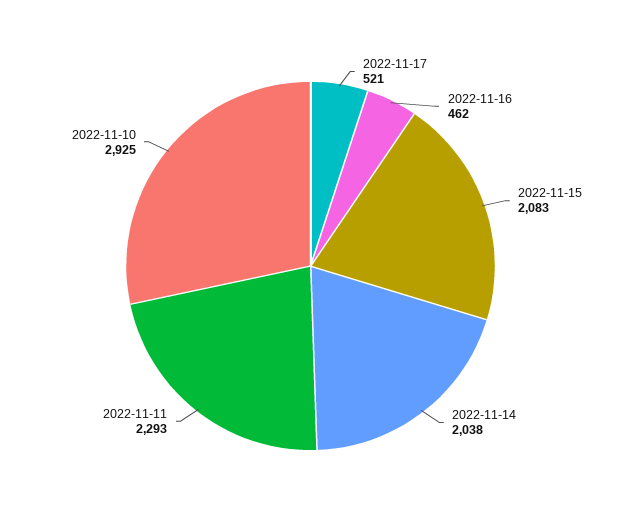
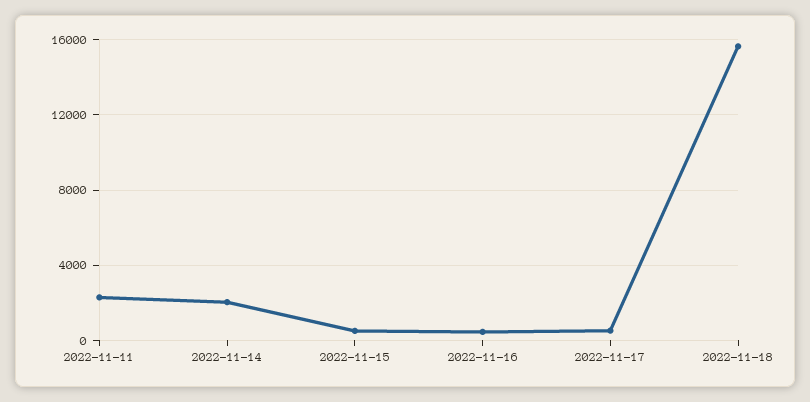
2022-11-15: 2083 -> 500
2022-11-10: 2925 -> none
2022-11-18: none -> 15500

